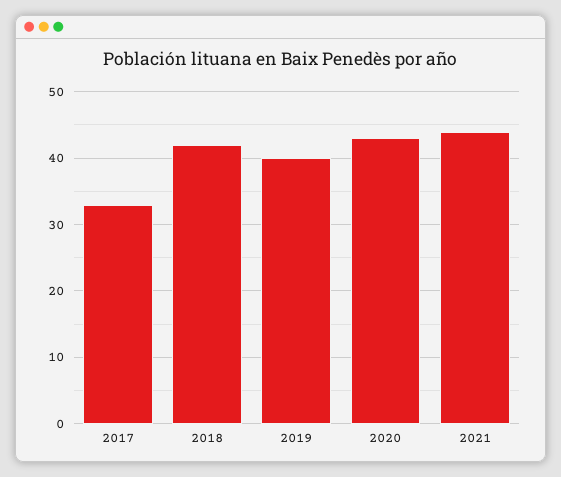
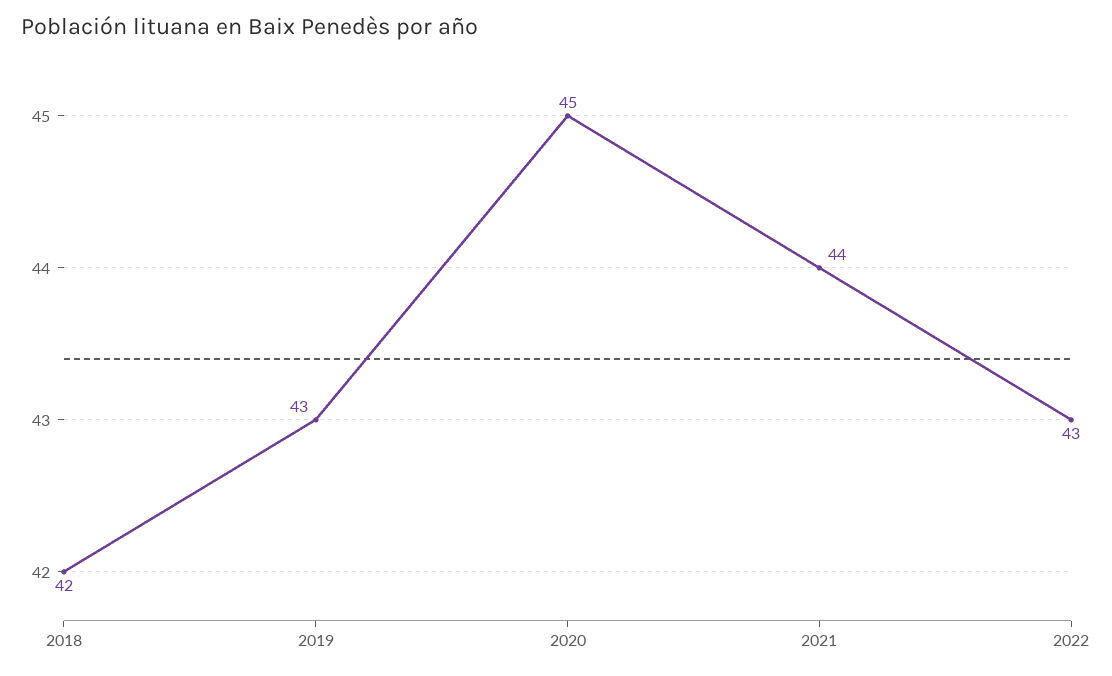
2017: 33 -> none
2019: 40 -> 43
2020: 43 -> 45
2022: none -> 43

